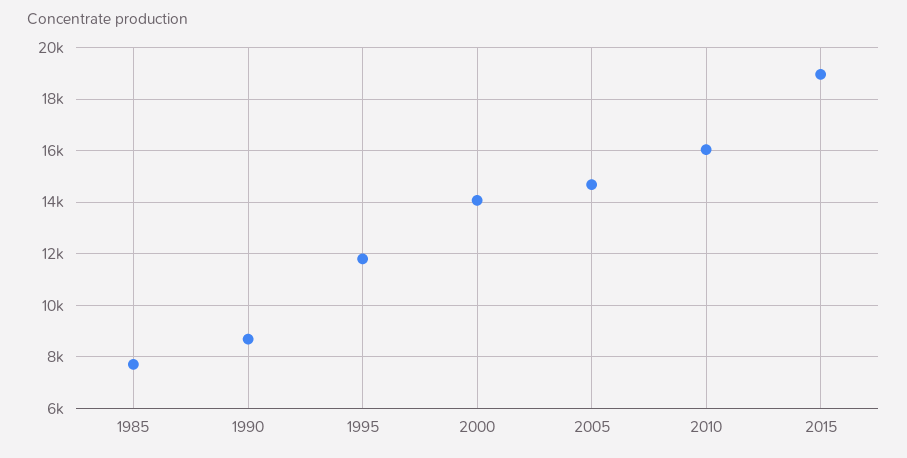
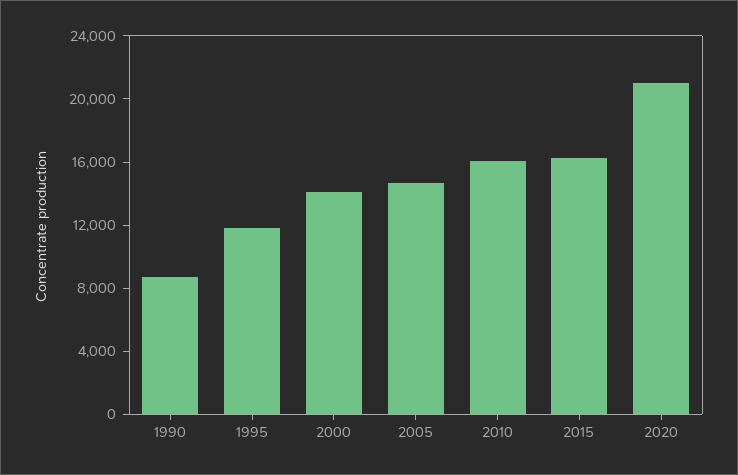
1985: 7750 -> none
2015: 19000 -> 16000
2020: none -> 21000

